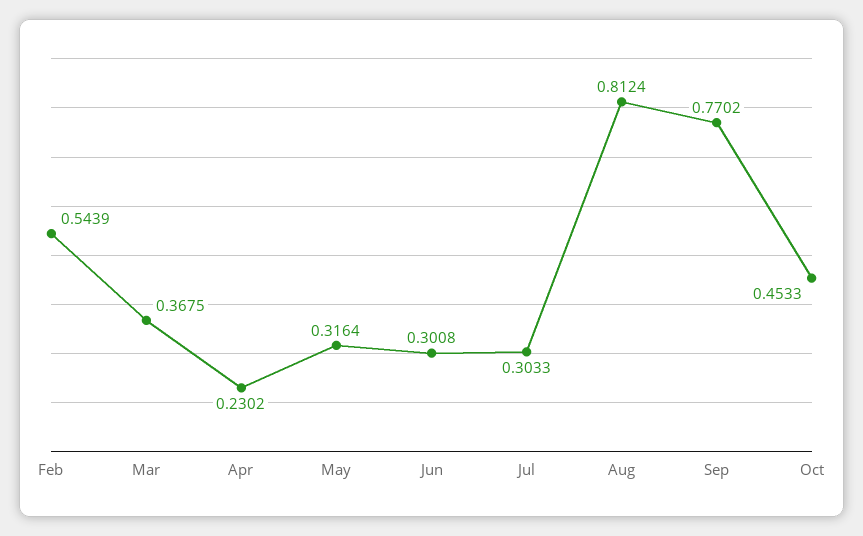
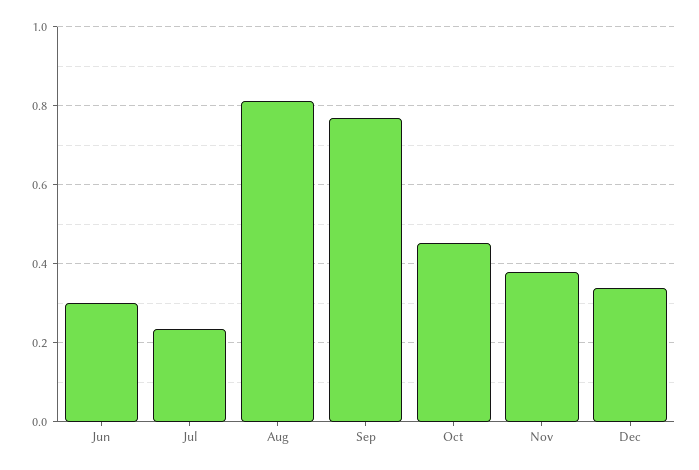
Feb: 0.5439 -> none
Mar: 0.3675 -> none
Apr: 0.2302 -> none
May: 0.3164 -> none
Jul: 0.3033 -> 0.24
Nov: none -> 0.38
Dec: none -> 0.34

